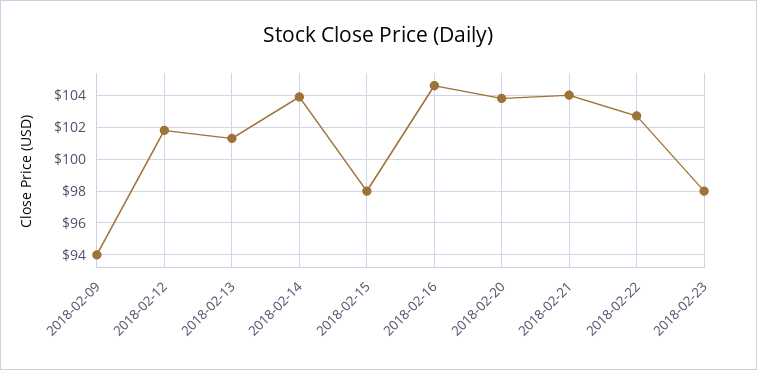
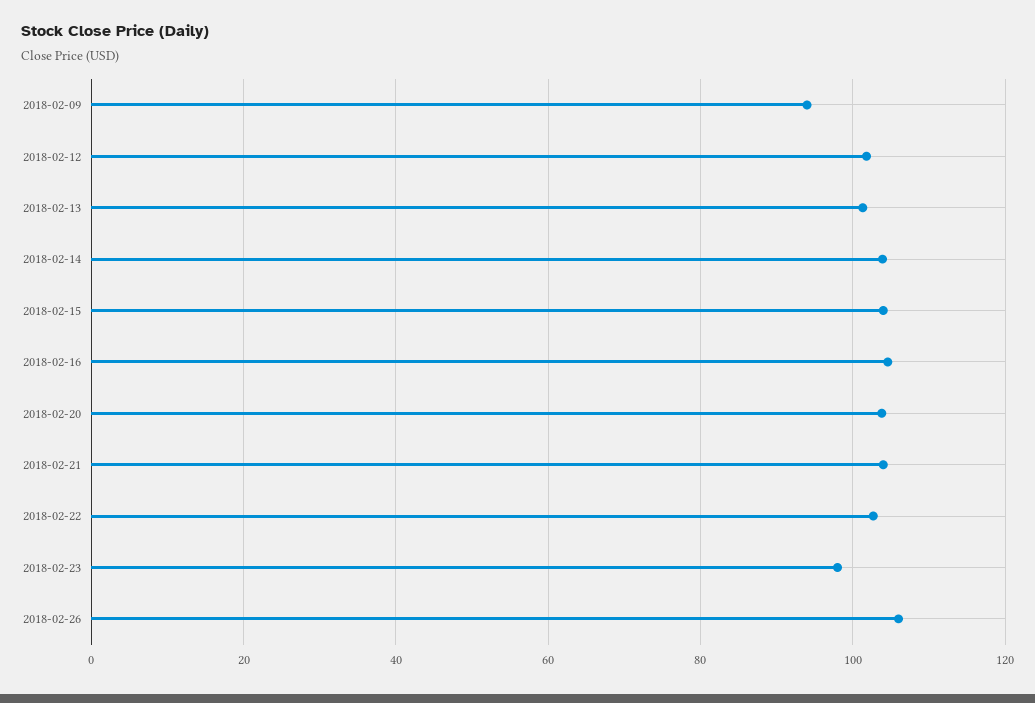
2018-02-15: 98 -> 104
2018-02-26: none -> 106

